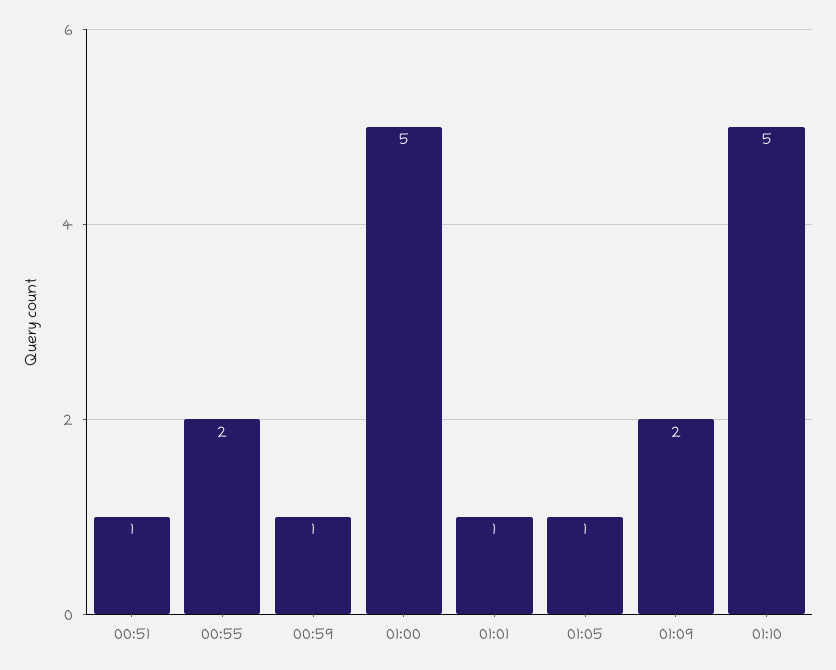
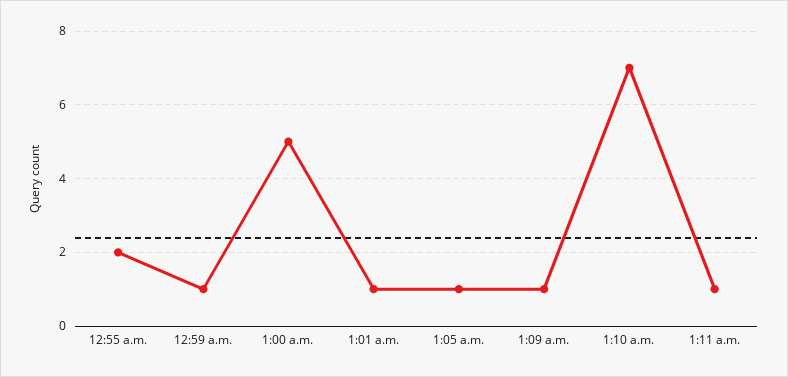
00:51: 1 -> none
01:09: 2 -> 1
01:10: 5 -> 7
1:11 a.m.: none -> 1

